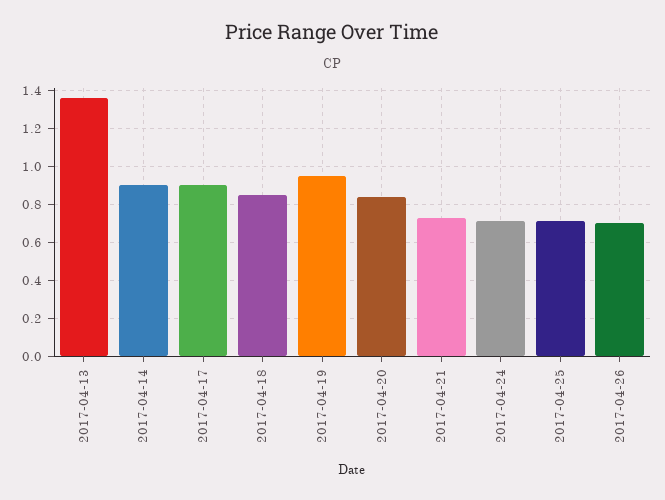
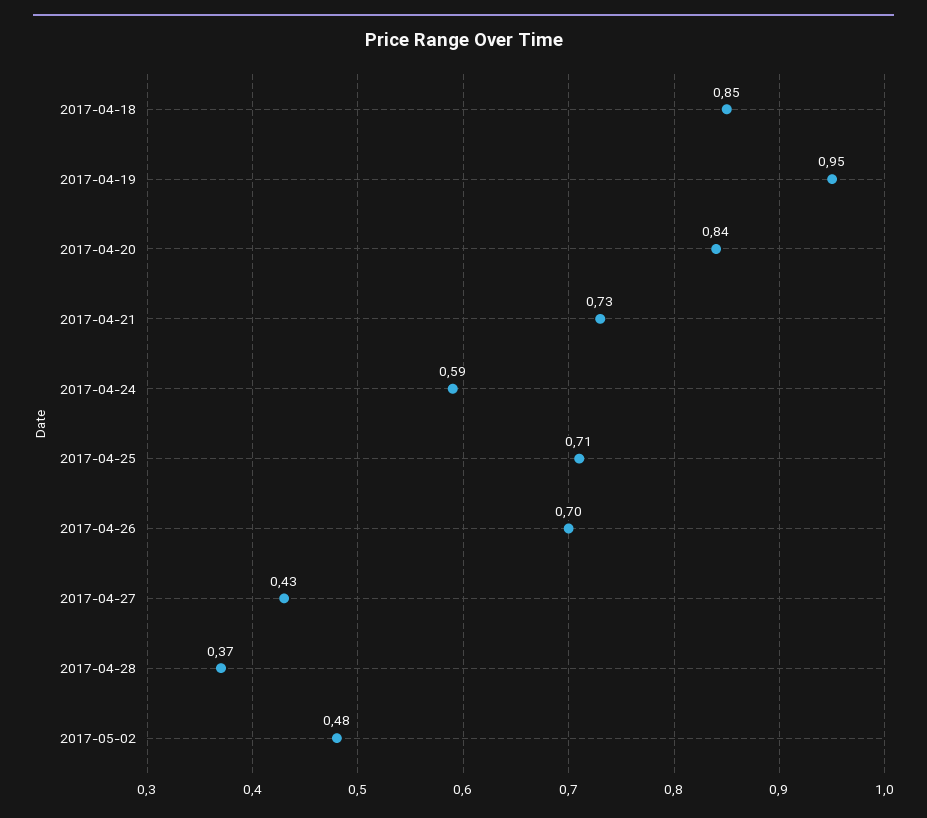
2017-04-13: 1.35 -> none
2017-04-14: 0.9 -> none
2017-04-17: 0.9 -> none
2017-04-24: 0.7 -> 0.59
2017-04-27: none -> 0.43
2017-04-28: none -> 0.37
2017-05-02: none -> 0.48

